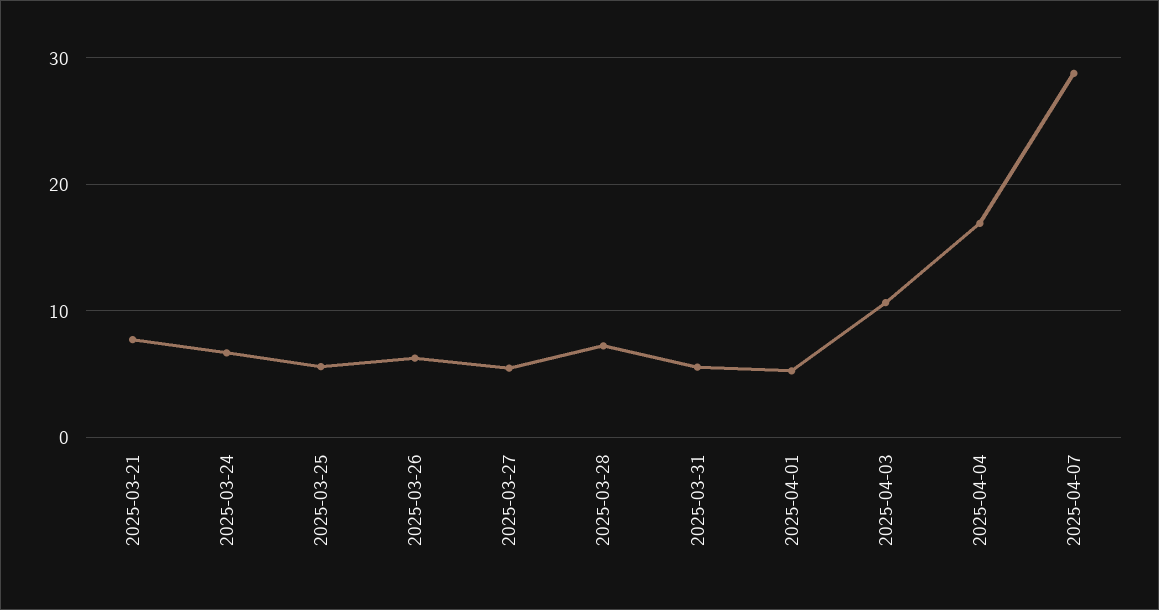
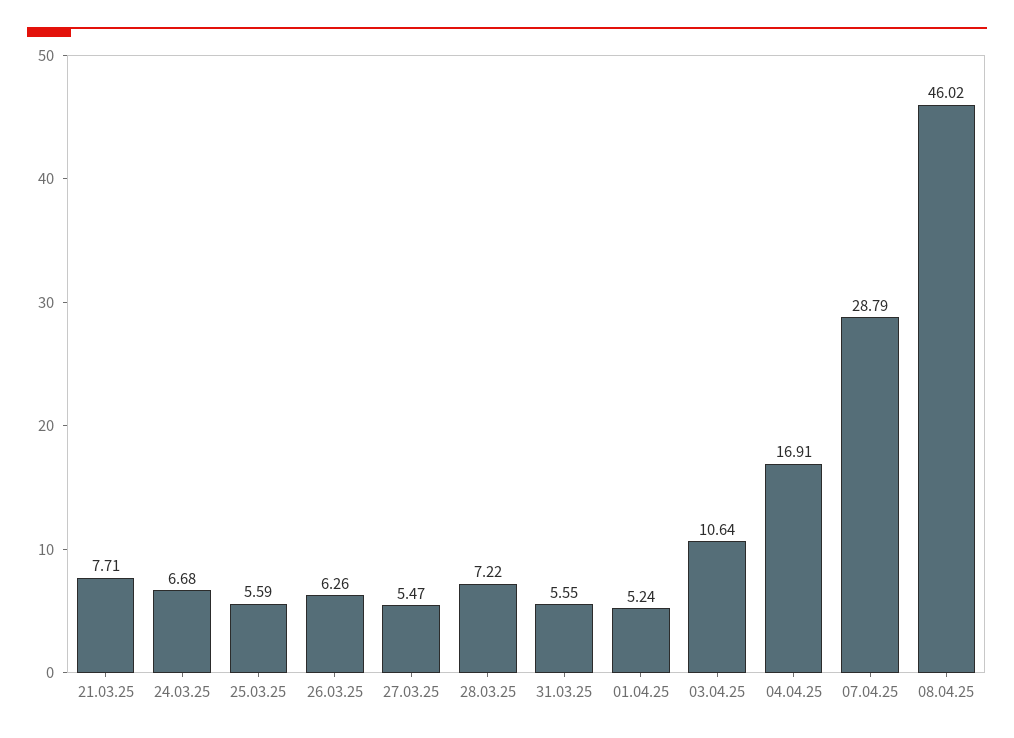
08.04.25: none -> 46.02

